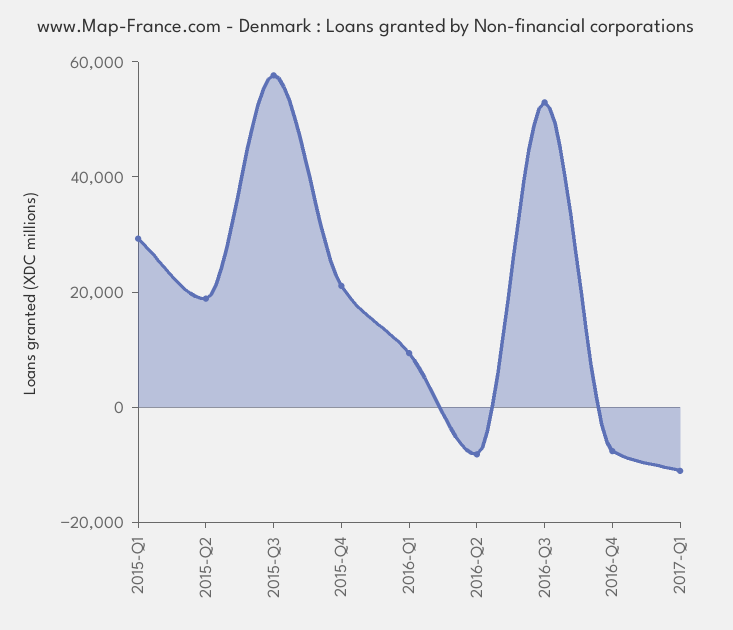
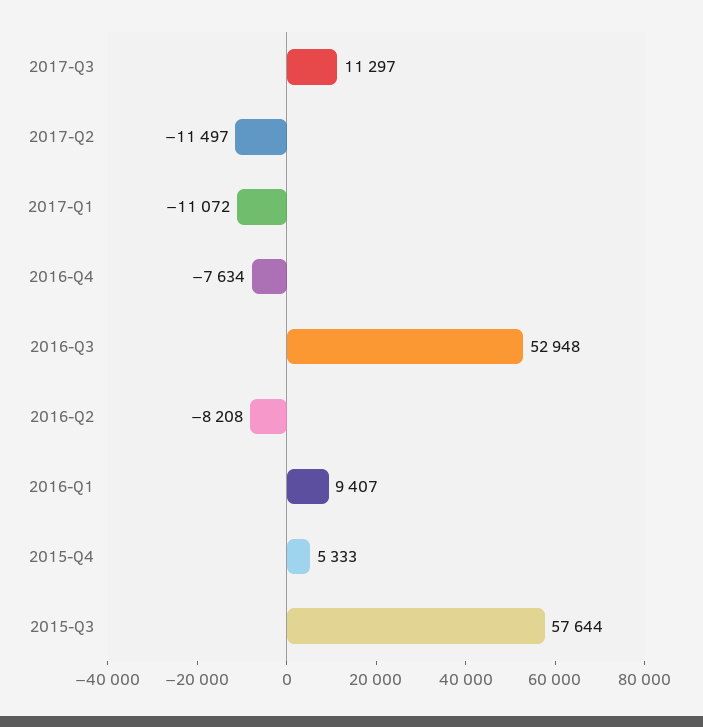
2015-Q1: 30000 -> none
2015-Q2: 20000 -> none
2015-Q4: 20000 -> 5333
2017-Q3: none -> 11297
2017-Q2: none -> -11497

